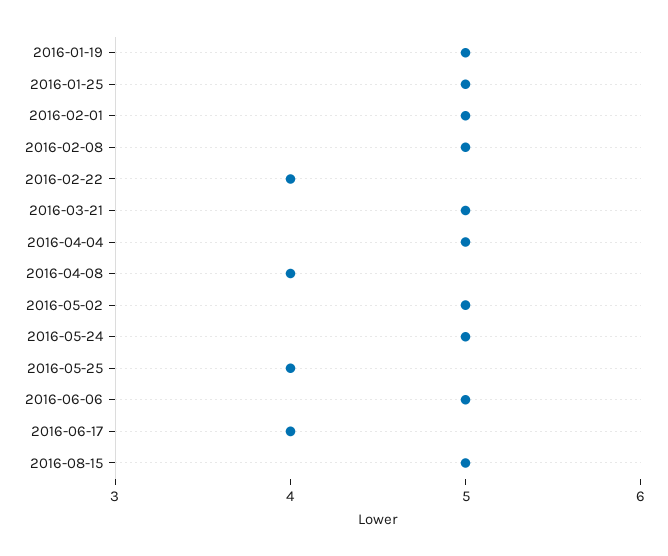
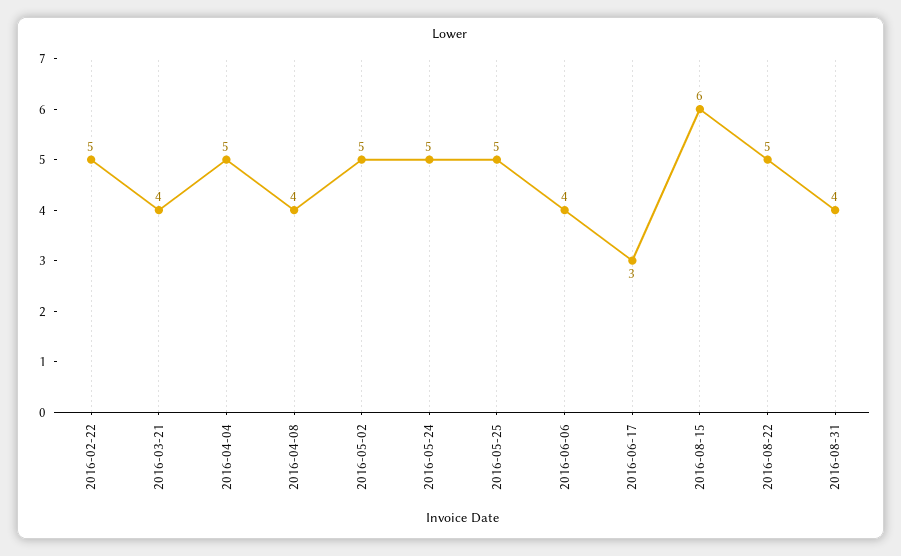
2016-01-19: 5 -> none
2016-01-25: 5 -> none
2016-02-01: 5 -> none
2016-02-08: 5 -> none
2016-02-22: 4 -> 5
2016-03-21: 5 -> 4
2016-05-25: 4 -> 5
2016-06-06: 5 -> 4
2016-06-17: 4 -> 3
2016-08-15: 5 -> 6
2016-08-22: none -> 5
2016-08-31: none -> 4

